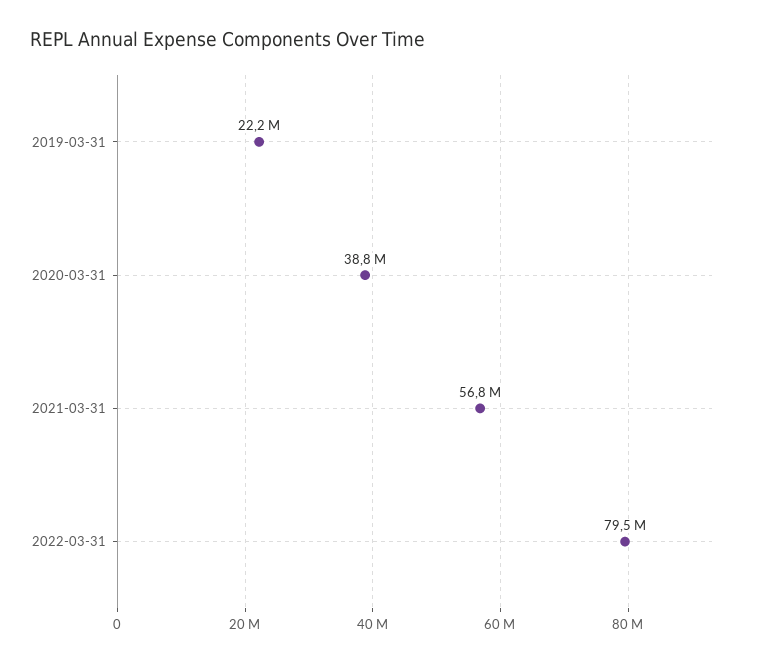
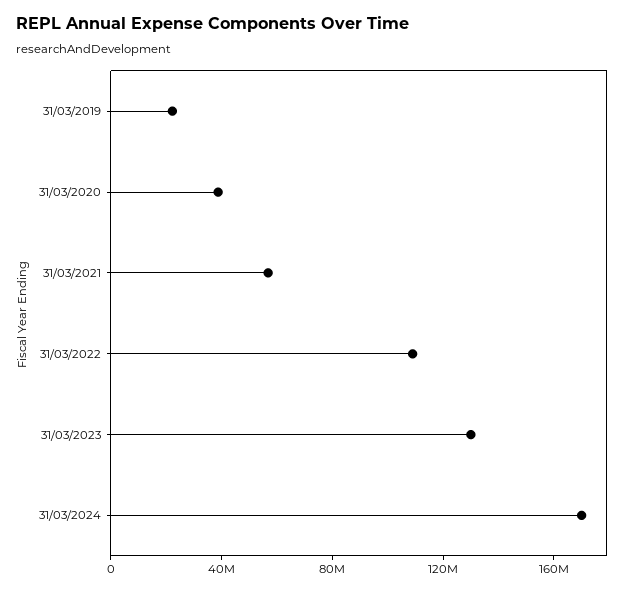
2022-03-31: 79500000 -> 110000000
31/03/2023: none -> 130000000
31/03/2024: none -> 170000000

